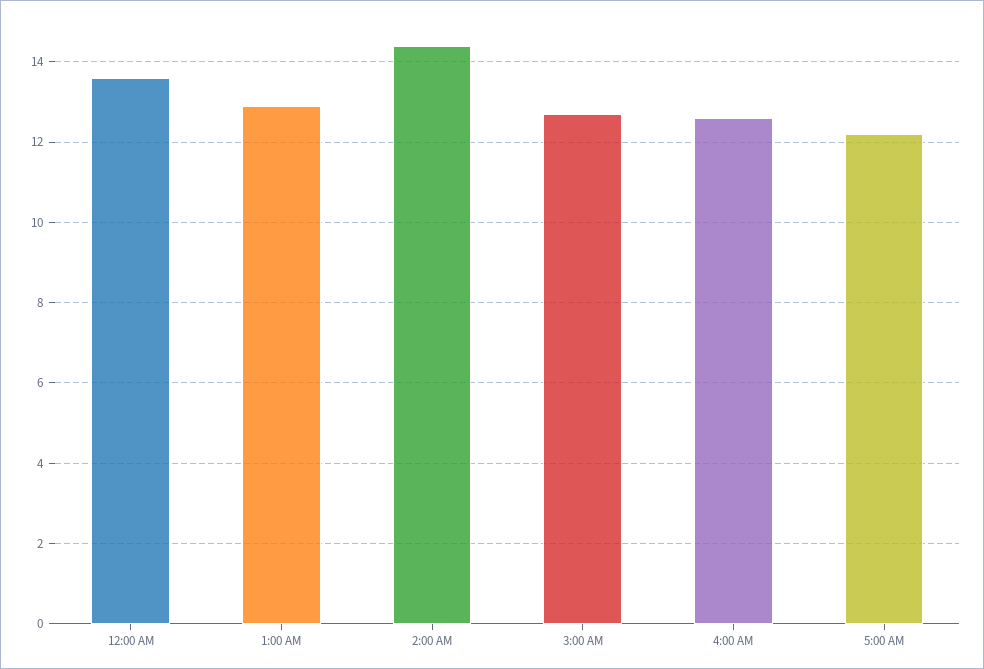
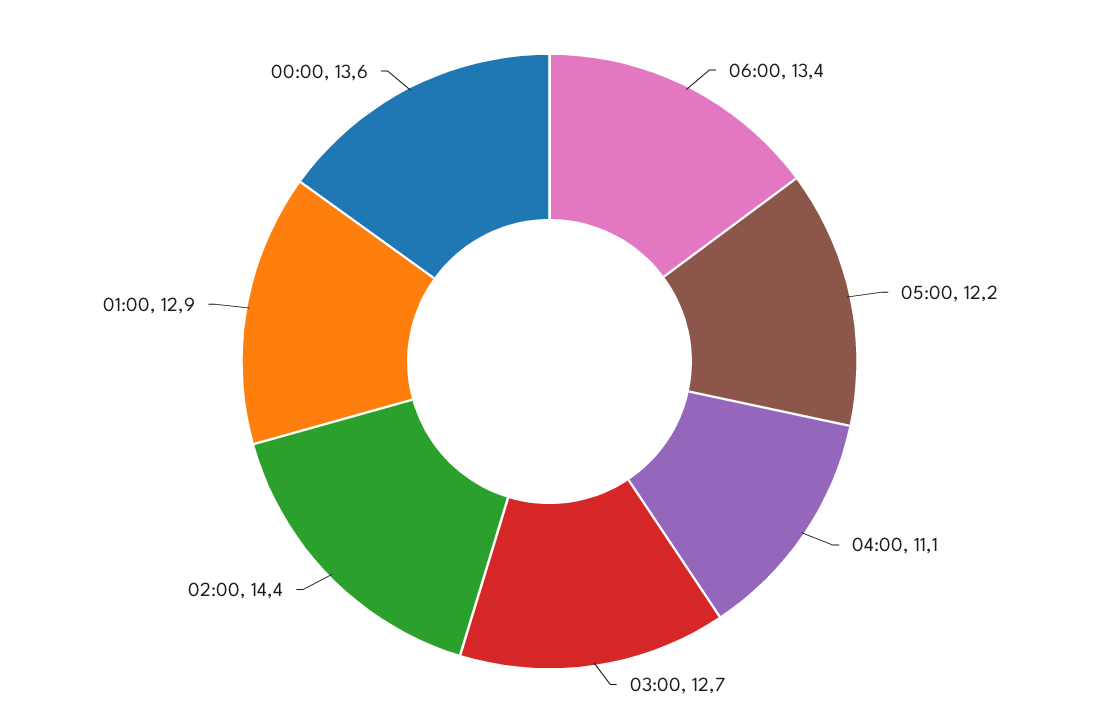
4:00 AM: 12.5 -> 11.1
06:00: none -> 13.4

